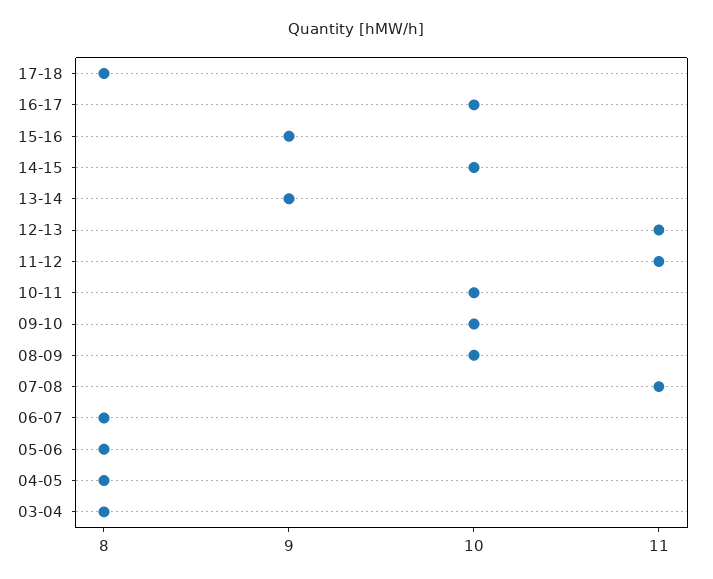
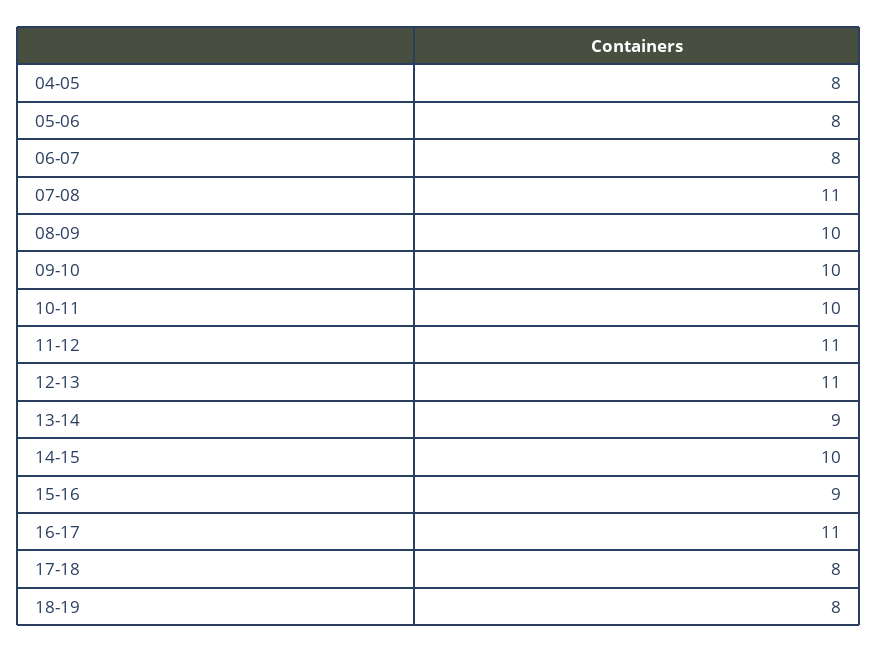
16-17: 10 -> 11
03-04: 8 -> none
18-19: none -> 8

